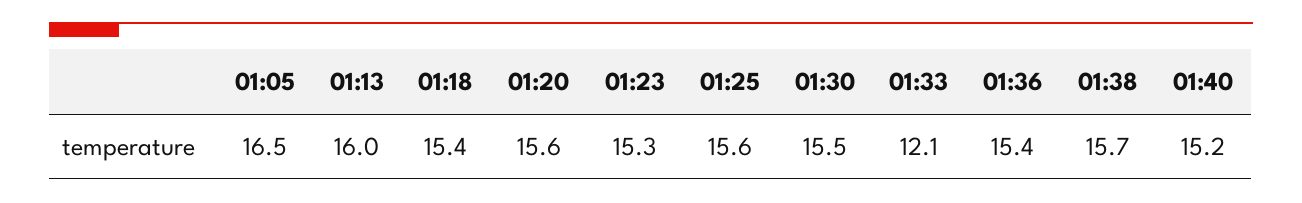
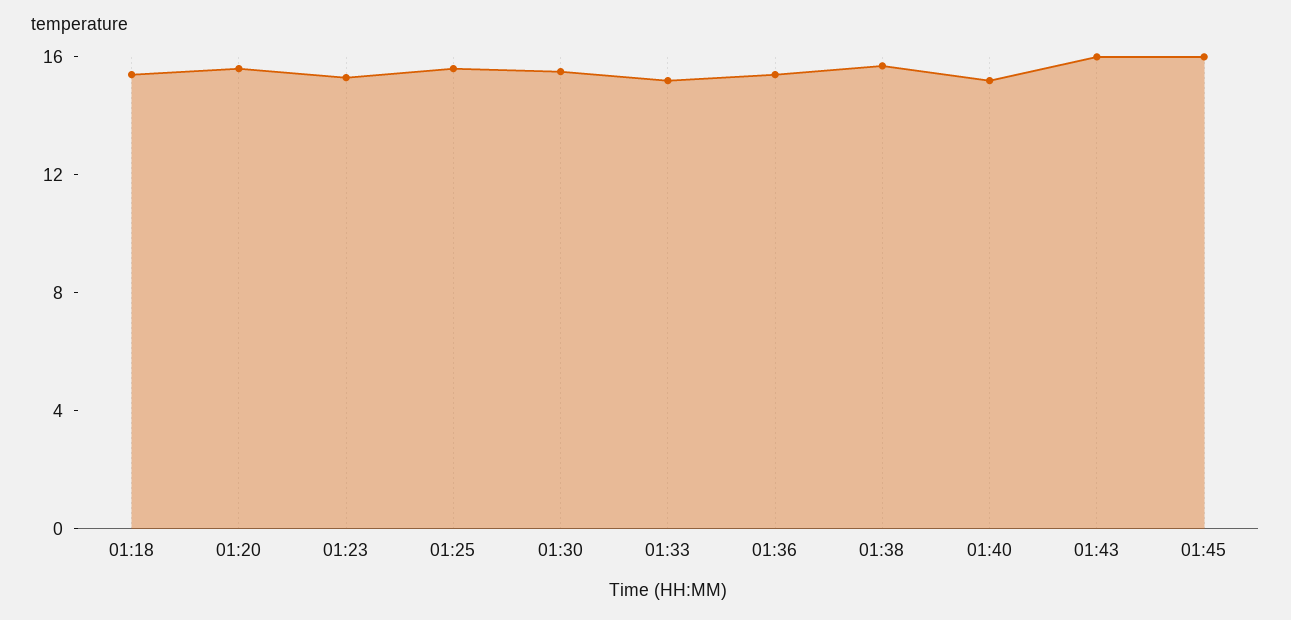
01:05: 16.5 -> none
01:13: 16 -> none
01:33: 12.1 -> 15
01:43: none -> 16
01:45: none -> 16

